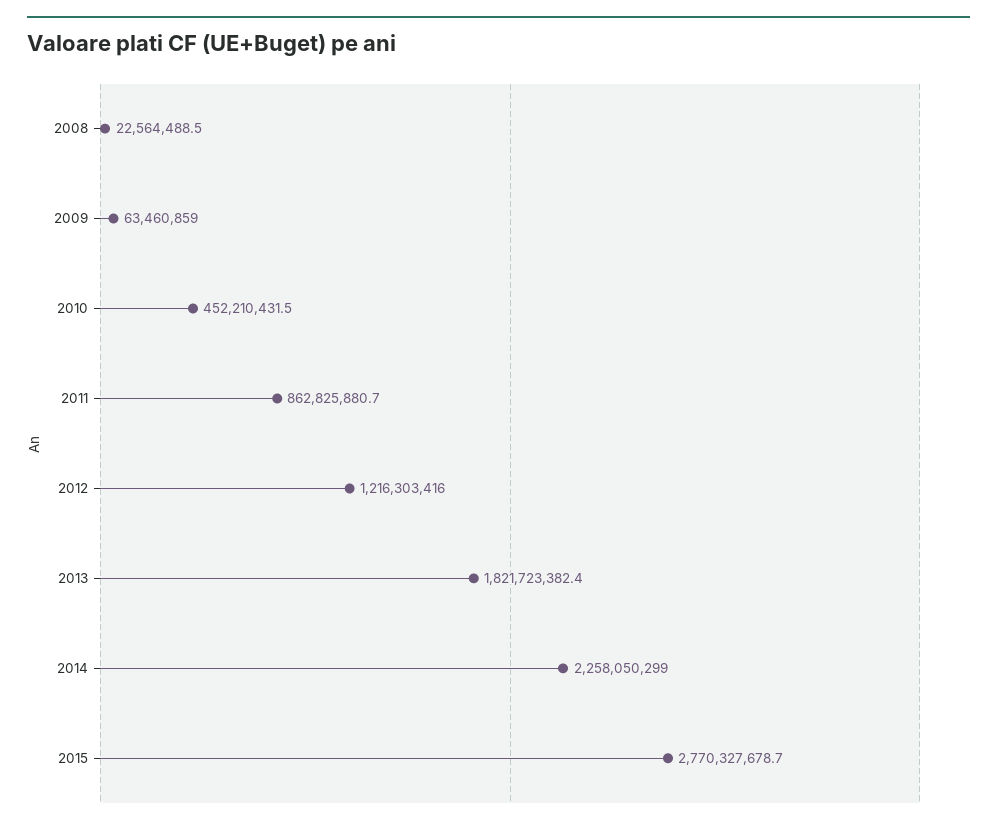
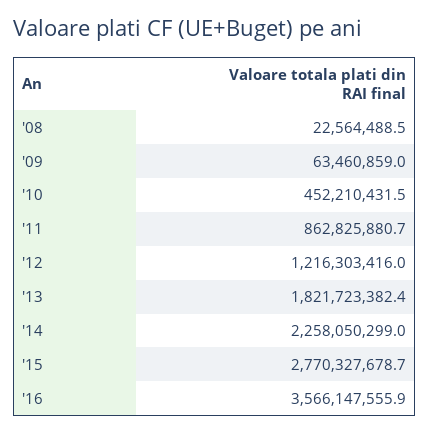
'16: none -> 3566147555.9

